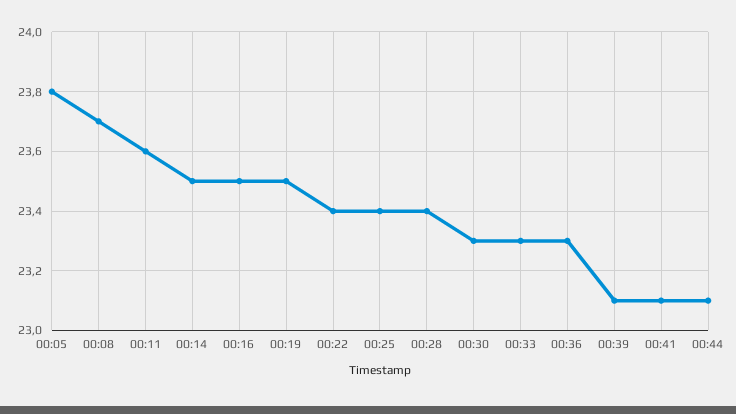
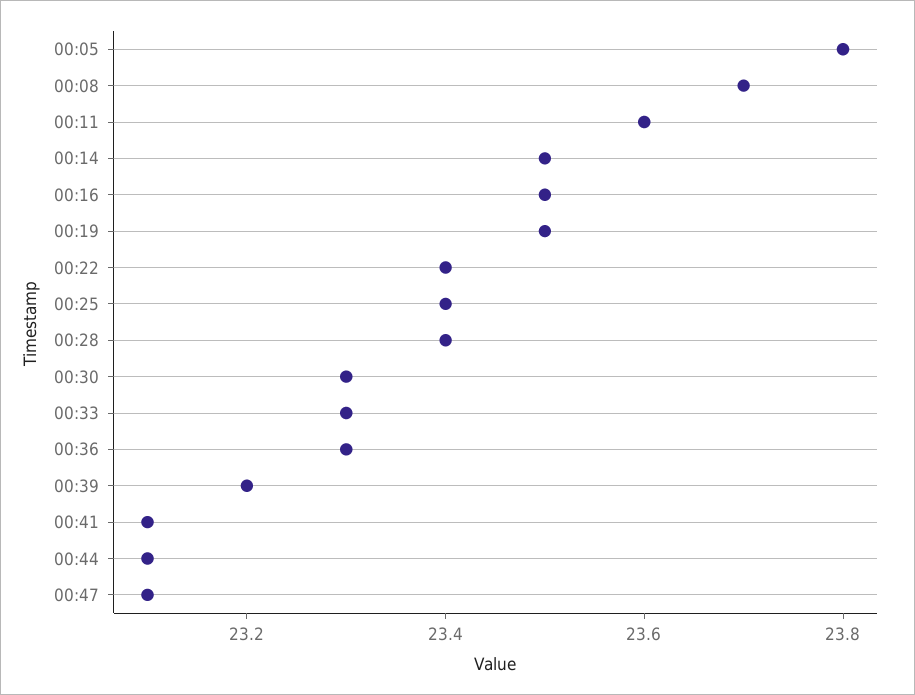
00:39: 23.1 -> 23.2
00:47: none -> 23.1

